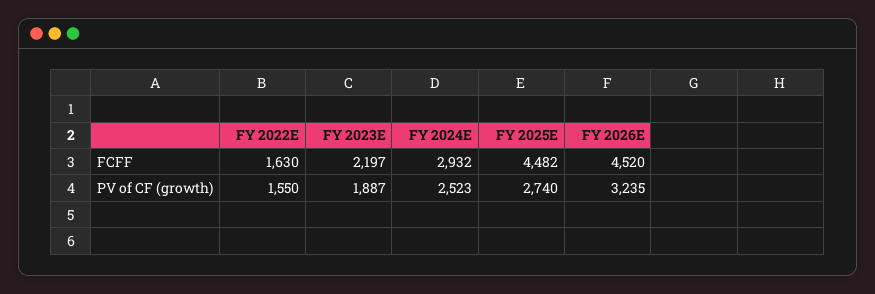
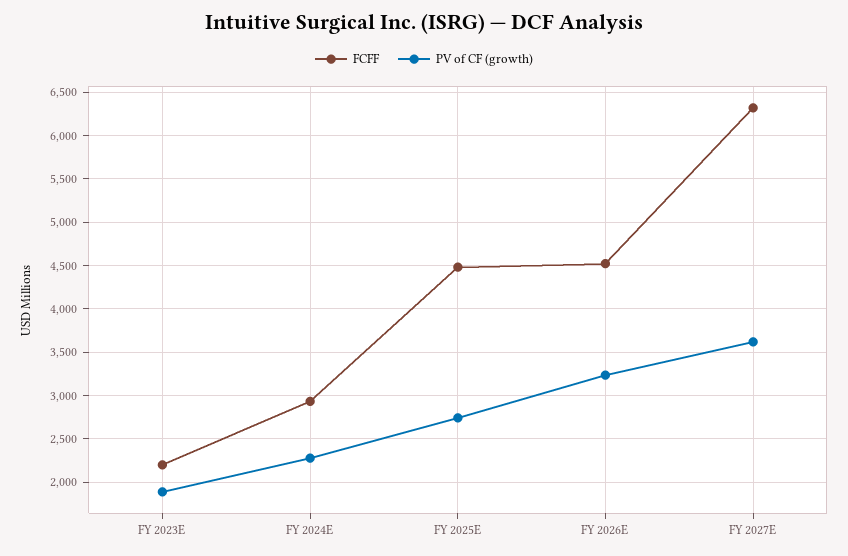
FCFF, FY 2022E: 1630 -> none
PV of CF (growth), FY 2022E: 1550 -> none
PV of CF (growth), FY 2024E: 2523 -> 2300
FCFF, FY 2027E: none -> 6300
PV of CF (growth), FY 2027E: none -> 3600

